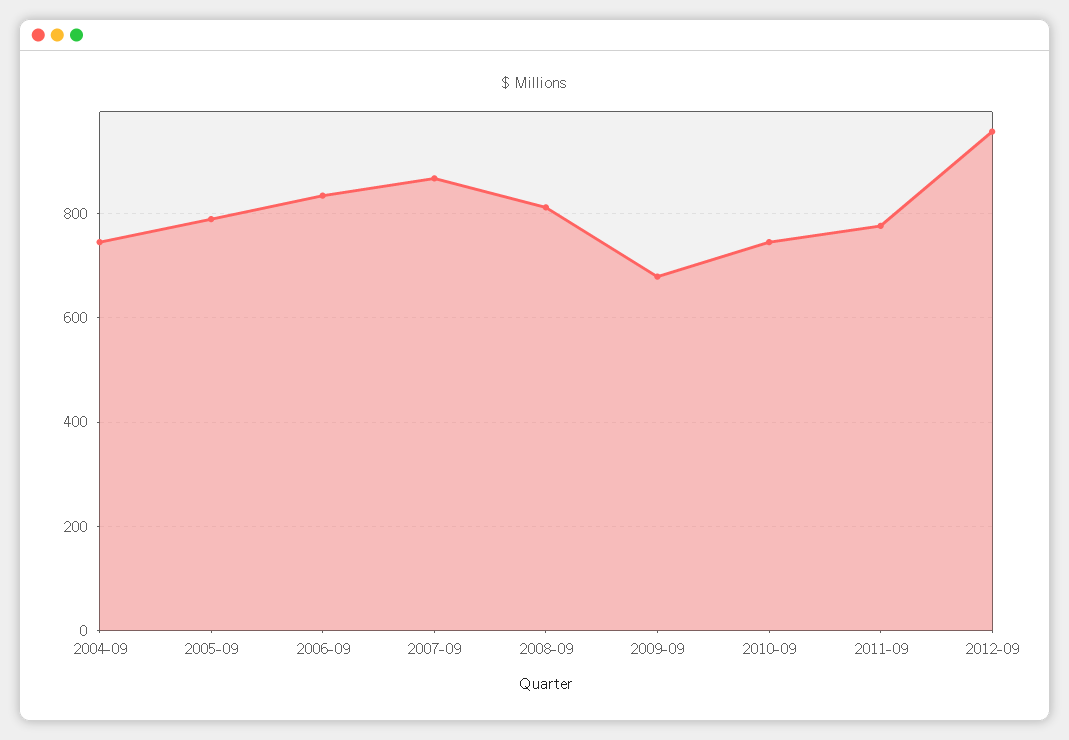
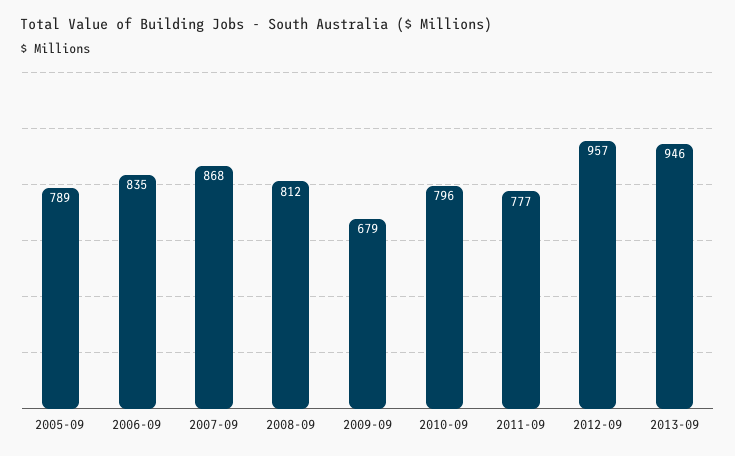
2004-09: 740 -> none
2010-09: 740 -> 796
2013-09: none -> 946

